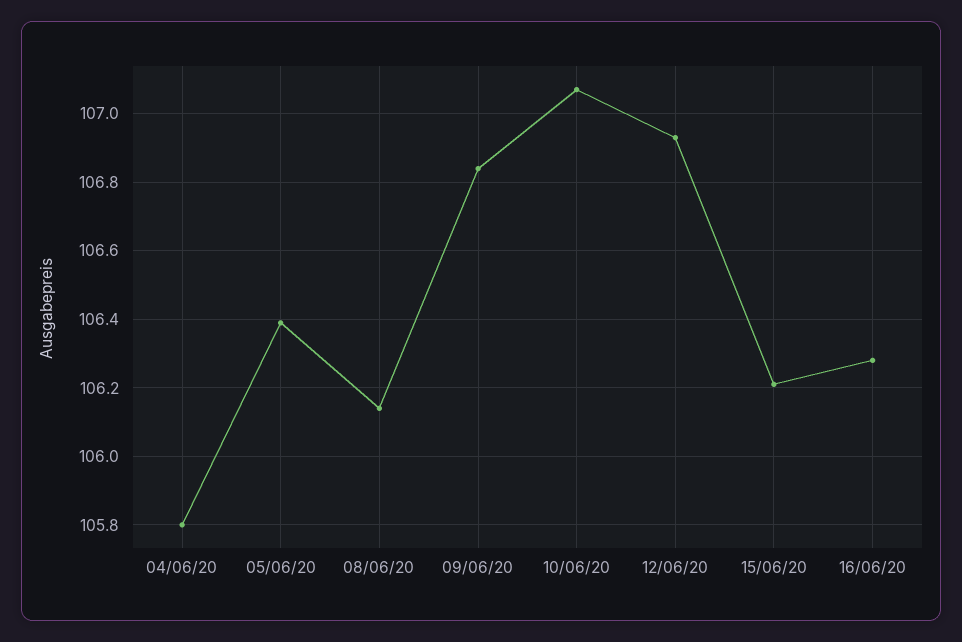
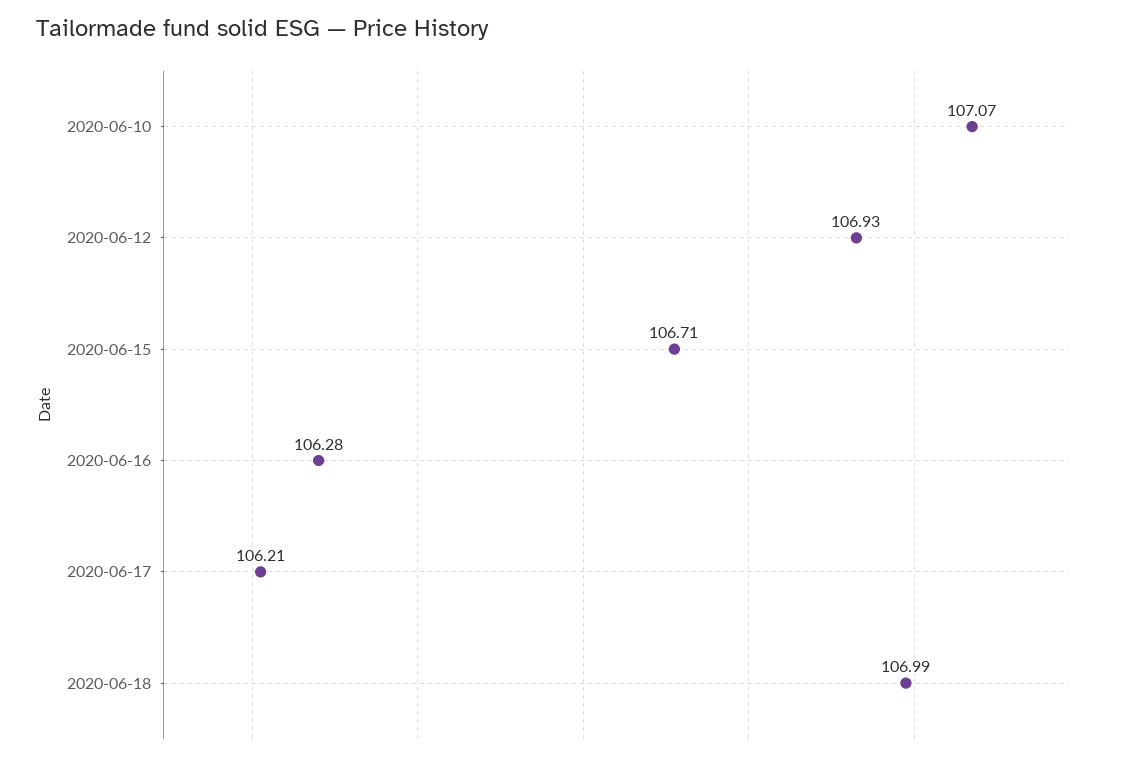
04/06/20: 105.8 -> none
05/06/20: 106.4 -> none
08/06/20: 106.15 -> none
09/06/20: 106.85 -> none
15/06/20: 106.2 -> 106.71
2020-06-17: none -> 106.21
2020-06-18: none -> 106.99

